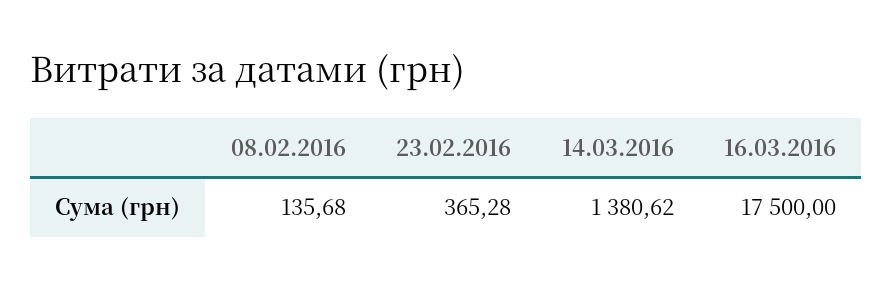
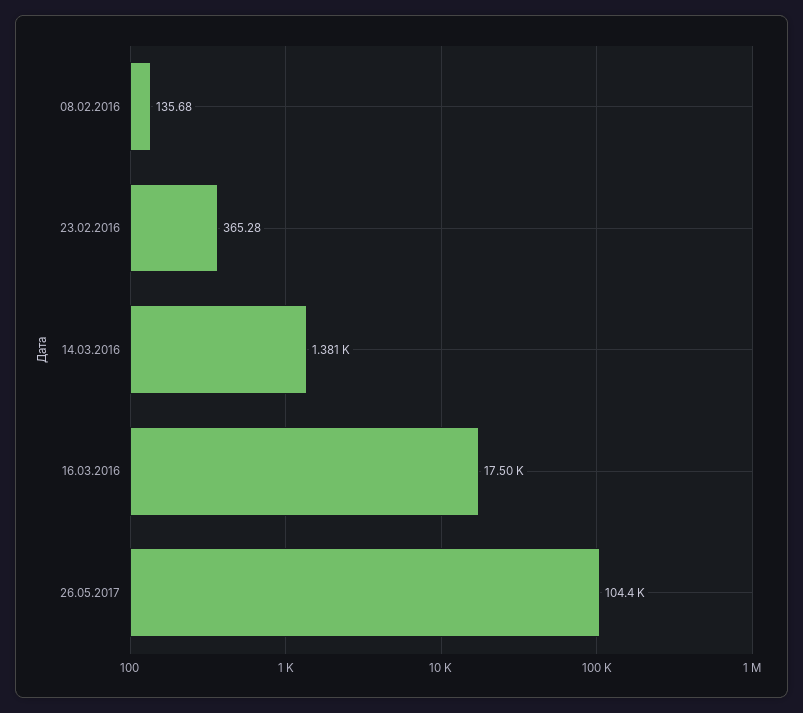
26.05.2017: none -> 104400

